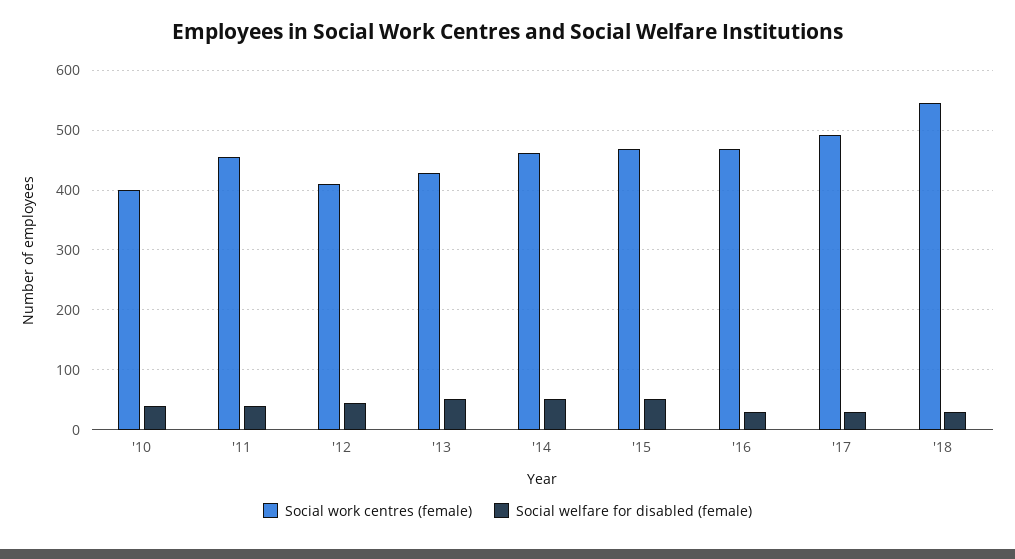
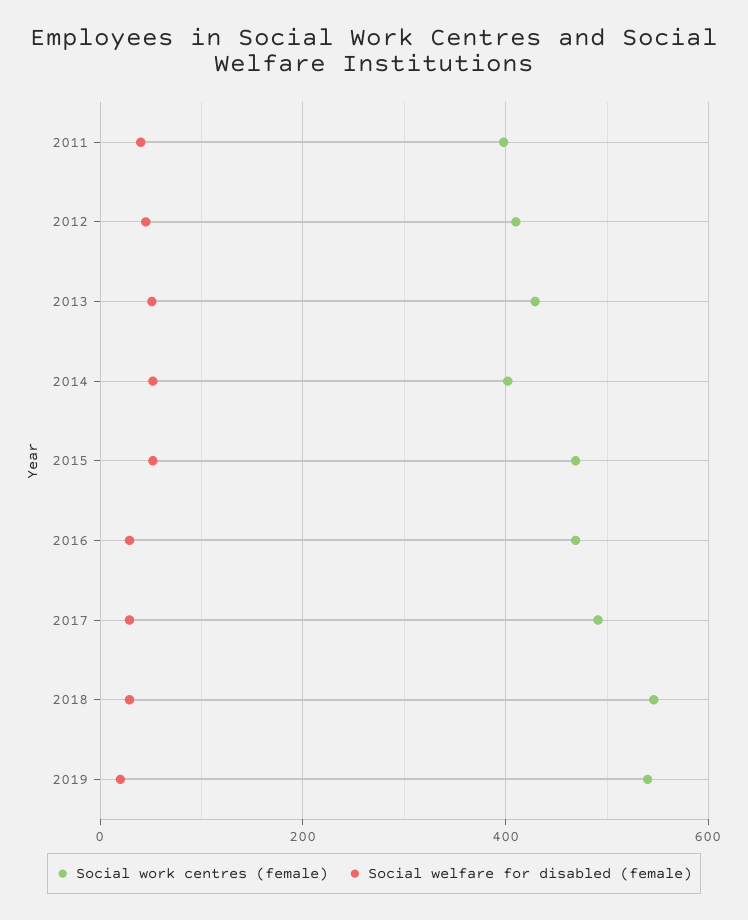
Social work centres (female), '10: 400 -> none
Social welfare for disabled (female), '10: 40 -> none
Social work centres (female), '11: 460 -> 400
Social work centres (female), '14: 460 -> 400
Social work centres (female), 2019: none -> 540
Social welfare for disabled (female), 2019: none -> 20

